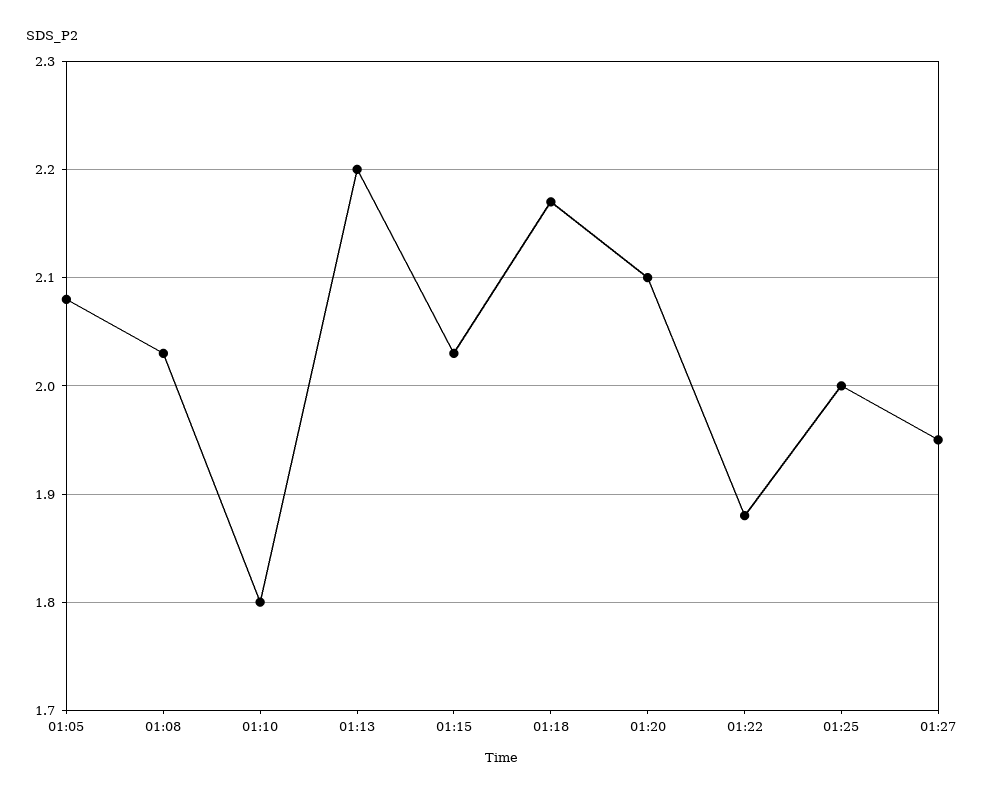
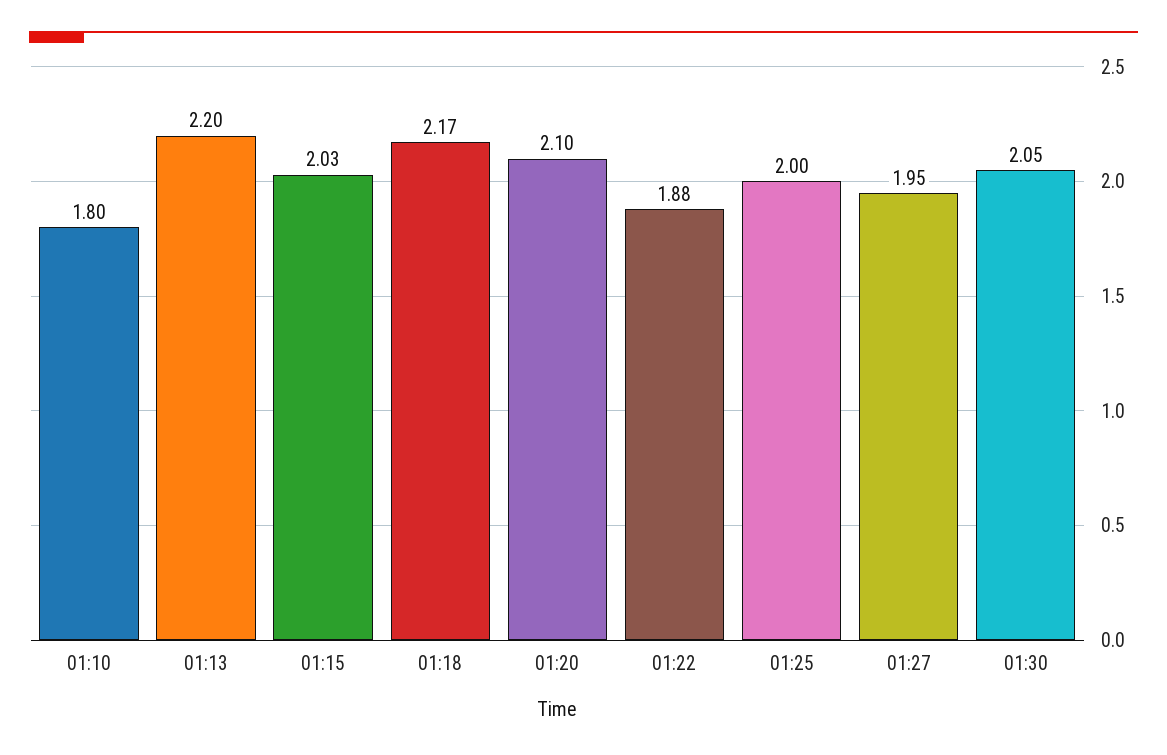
01:05: 2.08 -> none
01:08: 2.03 -> none
01:30: none -> 2.05

